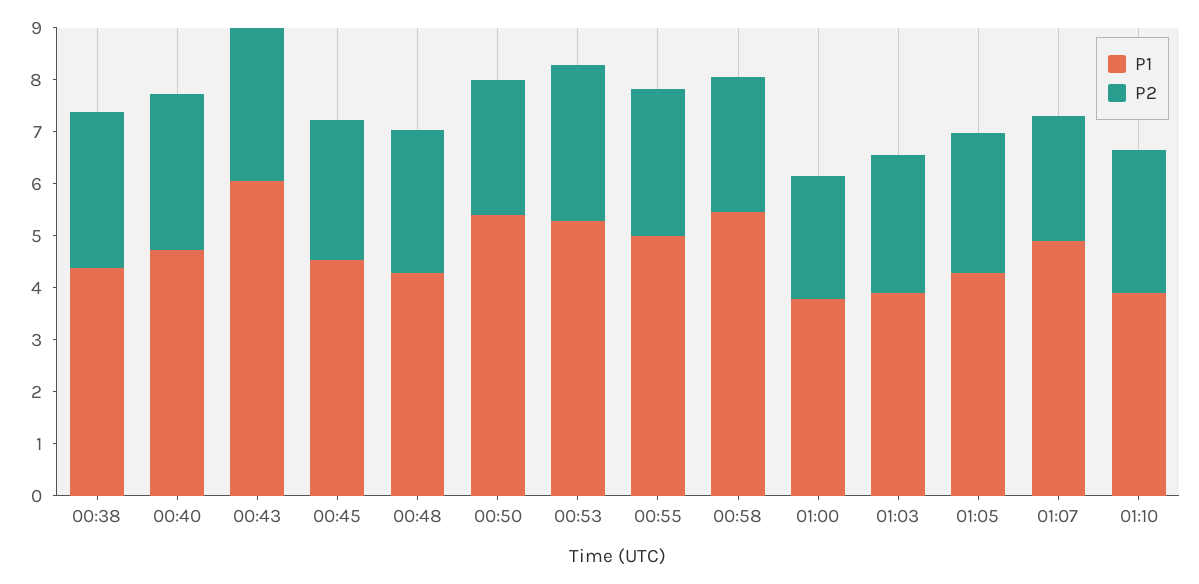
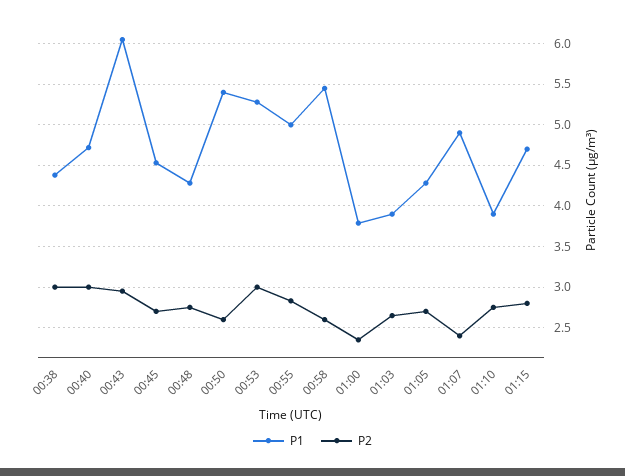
P1, 01:15: none -> 4.7
P2, 01:15: none -> 2.8

